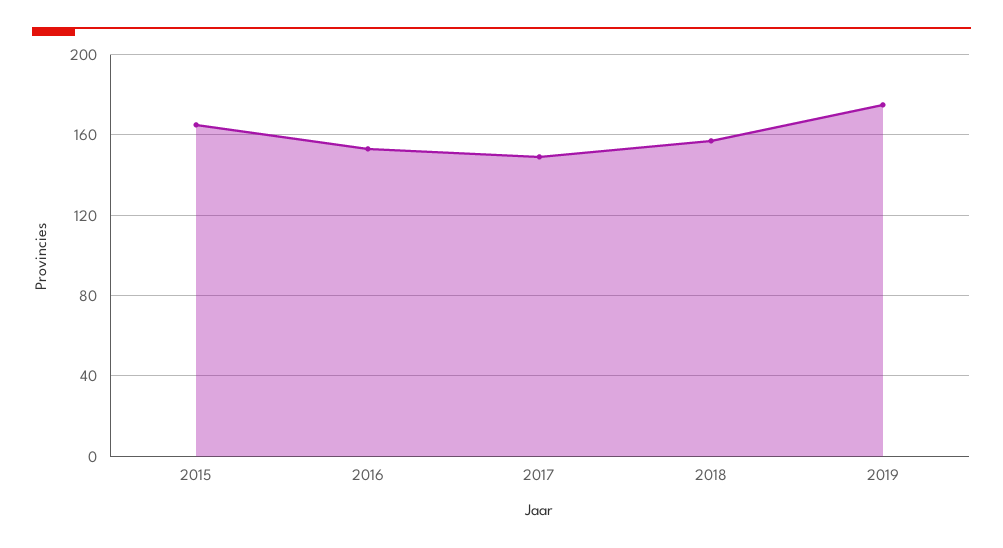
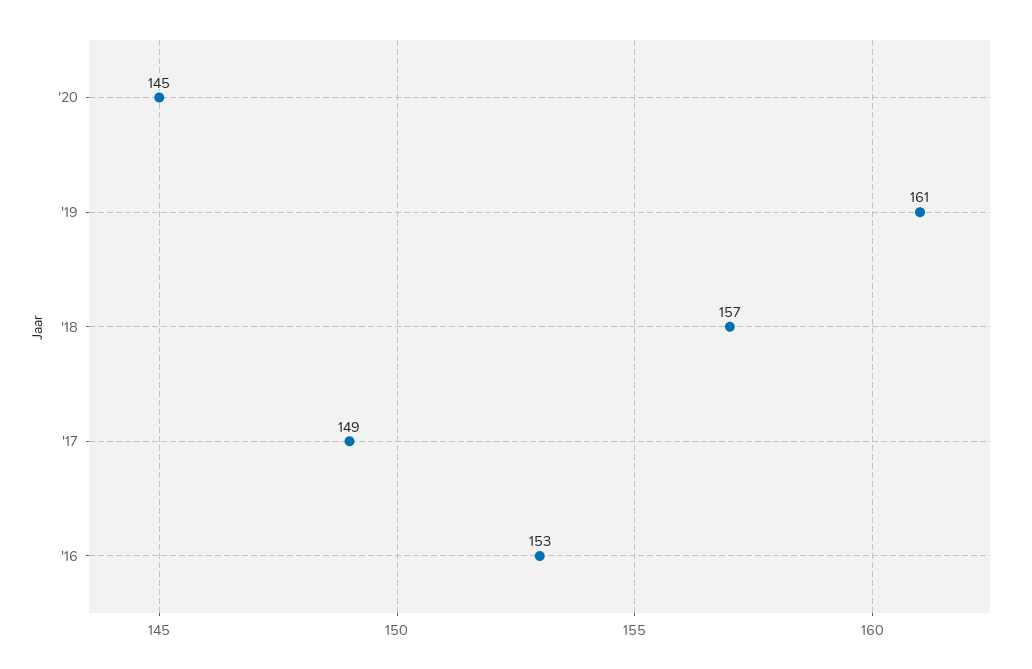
2015: 165 -> none
2019: 175 -> 161
'20: none -> 145

